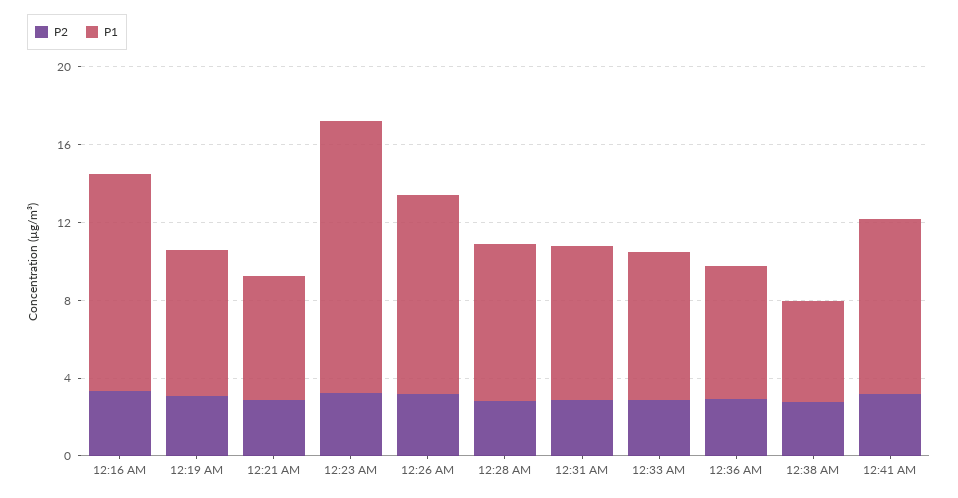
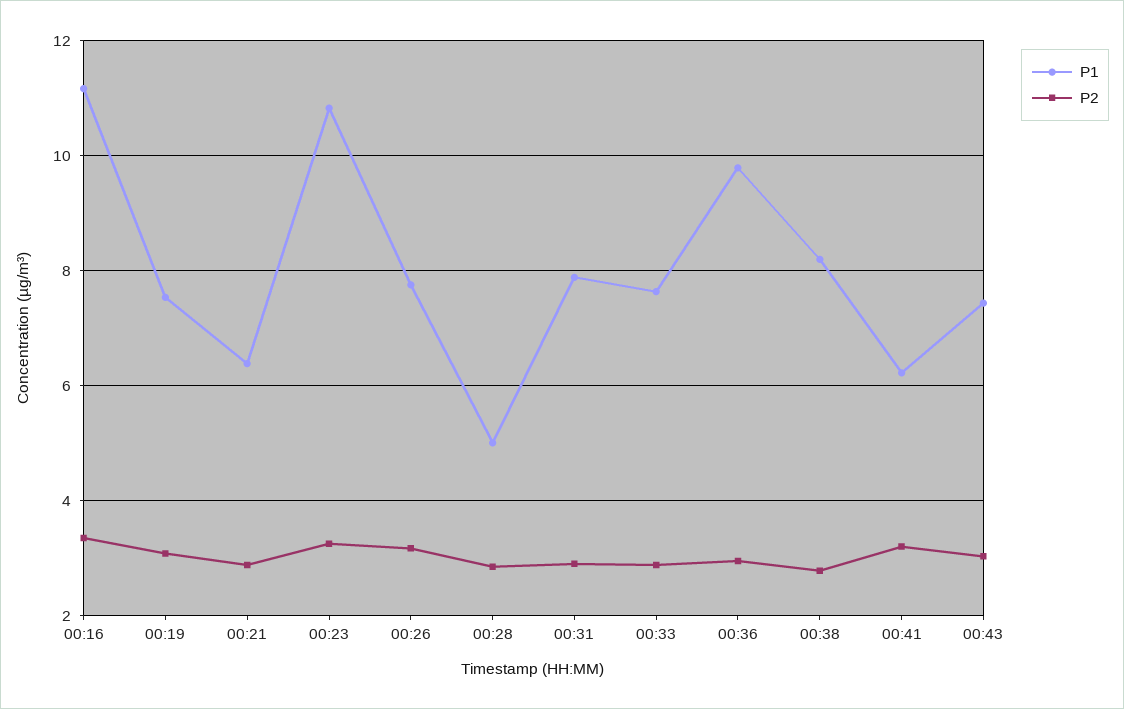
P1, 12:23 AM: 14 -> 10.8
P1, 12:26 AM: 10 -> 7.8
P1, 12:28 AM: 8 -> 5
P1, 12:36 AM: 7 -> 9.8
P1, 12:38 AM: 5 -> 8.2
P1, 12:41 AM: 9 -> 6.2
P1, 00:43: none -> 7.4
P2, 00:43: none -> 3

